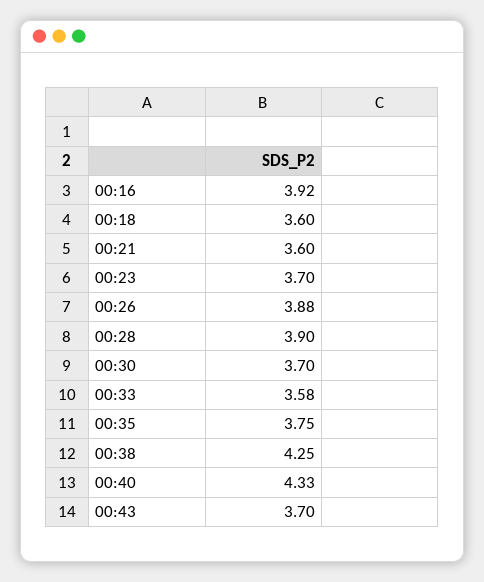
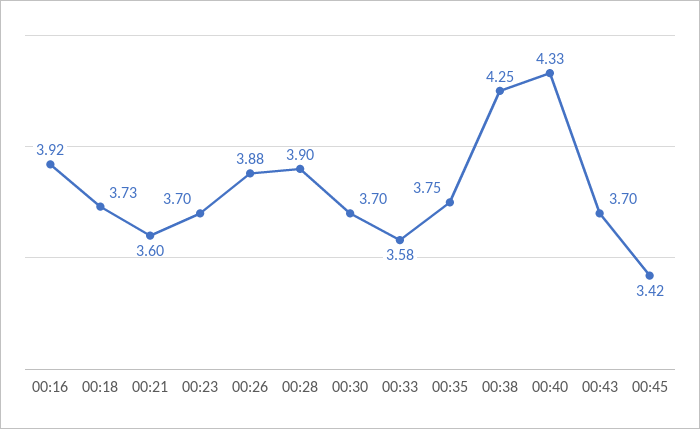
00:18: 3.6 -> 3.73
00:45: none -> 3.42

